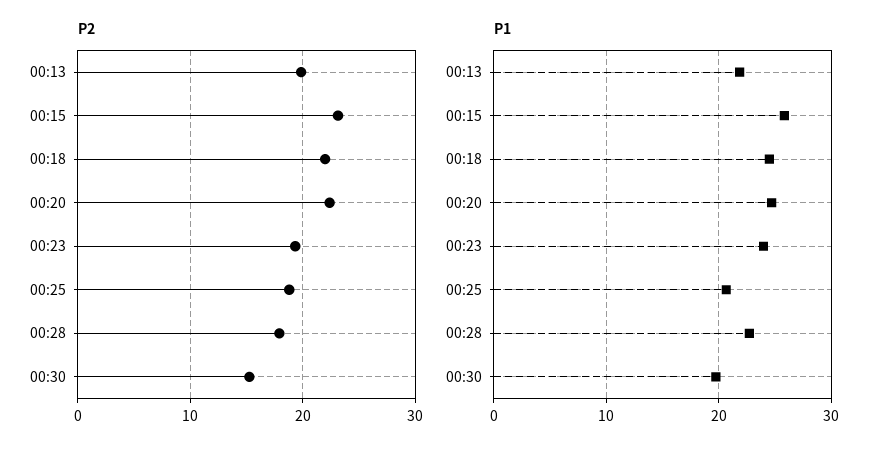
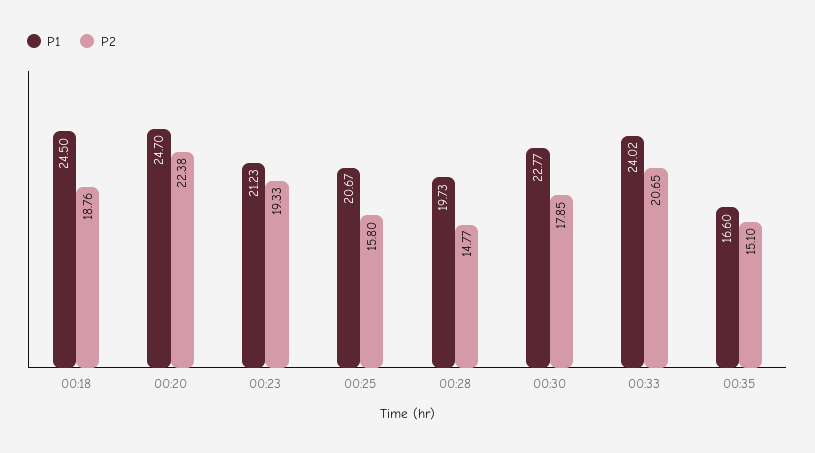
P2, 00:13: 20 -> none
P2, 00:15: 23 -> none
P2, 00:18: 22 -> 18.76
P2, 00:25: 19 -> 15.8
P2, 00:28: 18 -> 14.77
P2, 00:30: 15 -> 17.85
P1, 00:13: 22 -> none
P1, 00:15: 26 -> none
P1, 00:23: 24 -> 21.23
P1, 00:28: 23 -> 19.73
P1, 00:30: 20 -> 22.77
P1, 00:33: none -> 24.02
P2, 00:33: none -> 20.65
P1, 00:35: none -> 16.6
P2, 00:35: none -> 15.1

